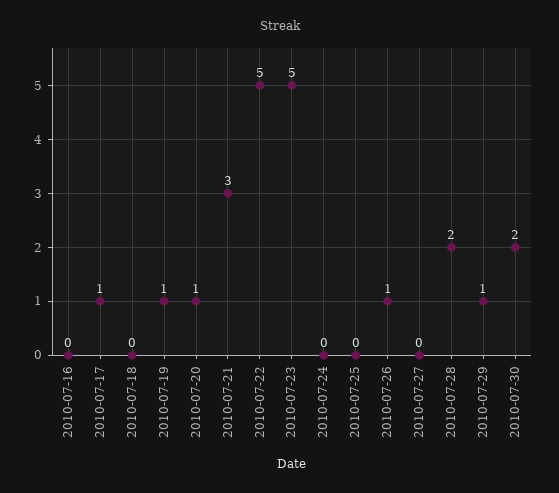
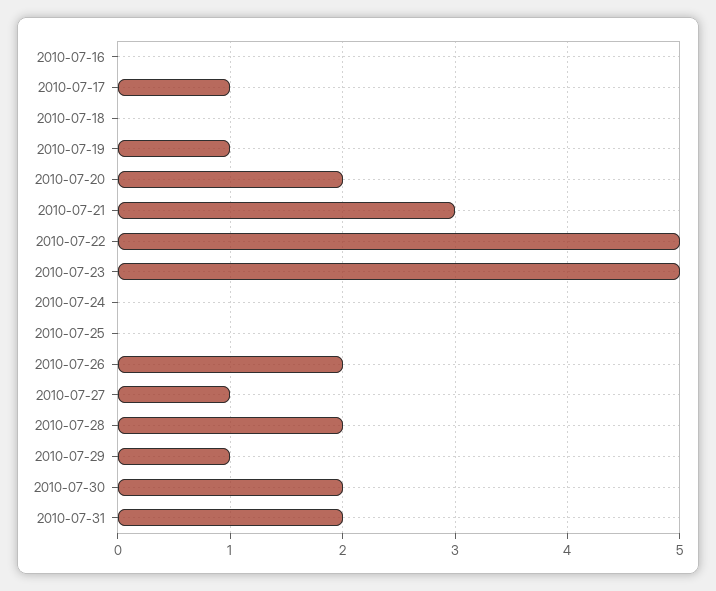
2010-07-20: 1 -> 2
2010-07-26: 1 -> 2
2010-07-27: 0 -> 1
2010-07-31: none -> 2

